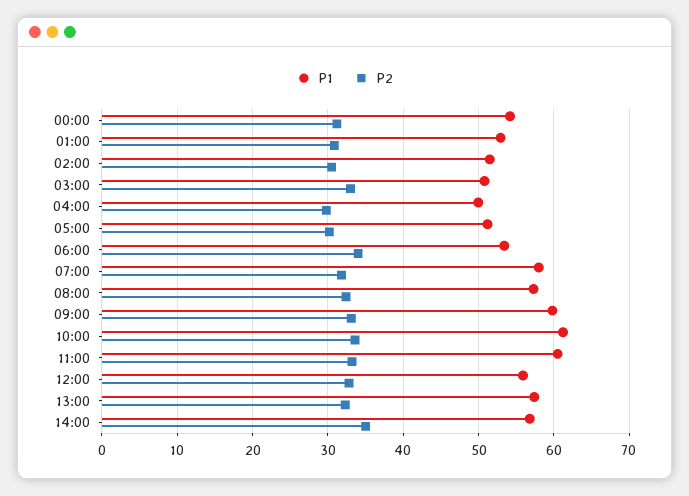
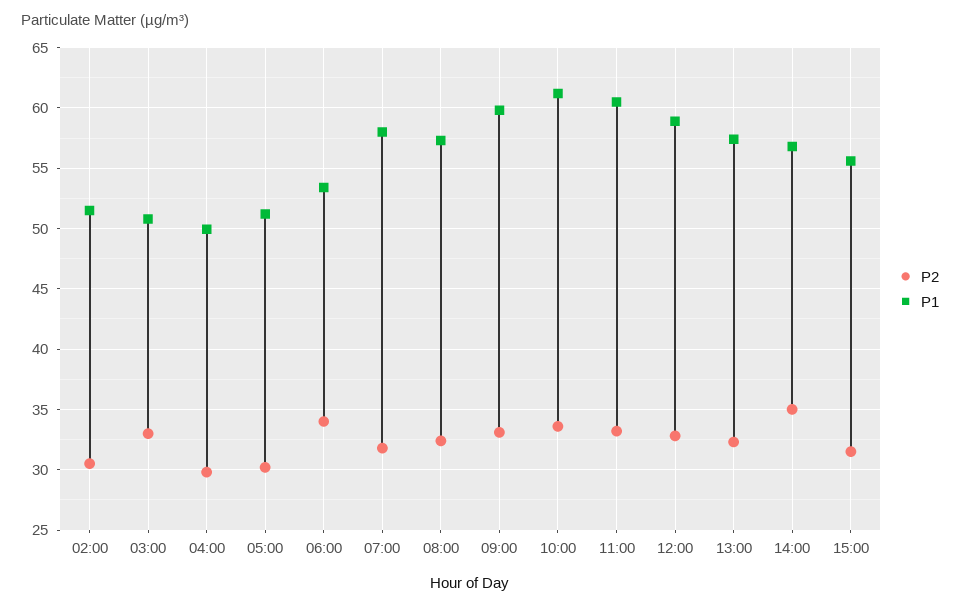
P1, 00:00: 54 -> none
P2, 00:00: 31 -> none
P1, 01:00: 53 -> none
P2, 01:00: 31 -> none
P1, 12:00: 56 -> 59
P2, 15:00: none -> 31.5
P1, 15:00: none -> 55.5

